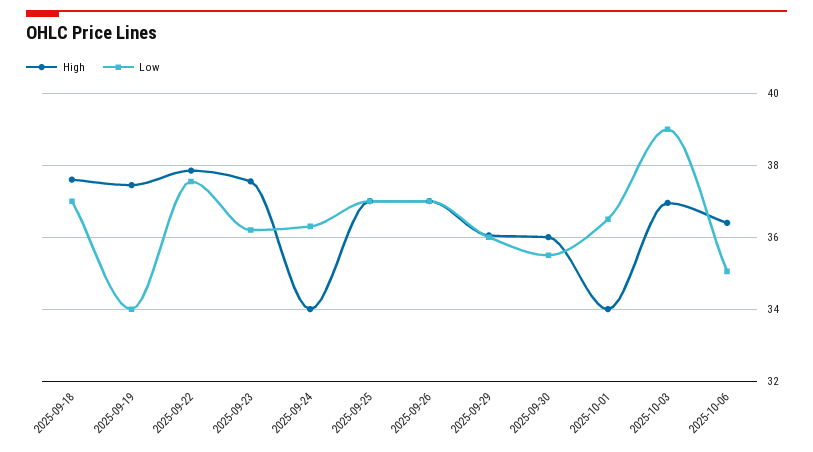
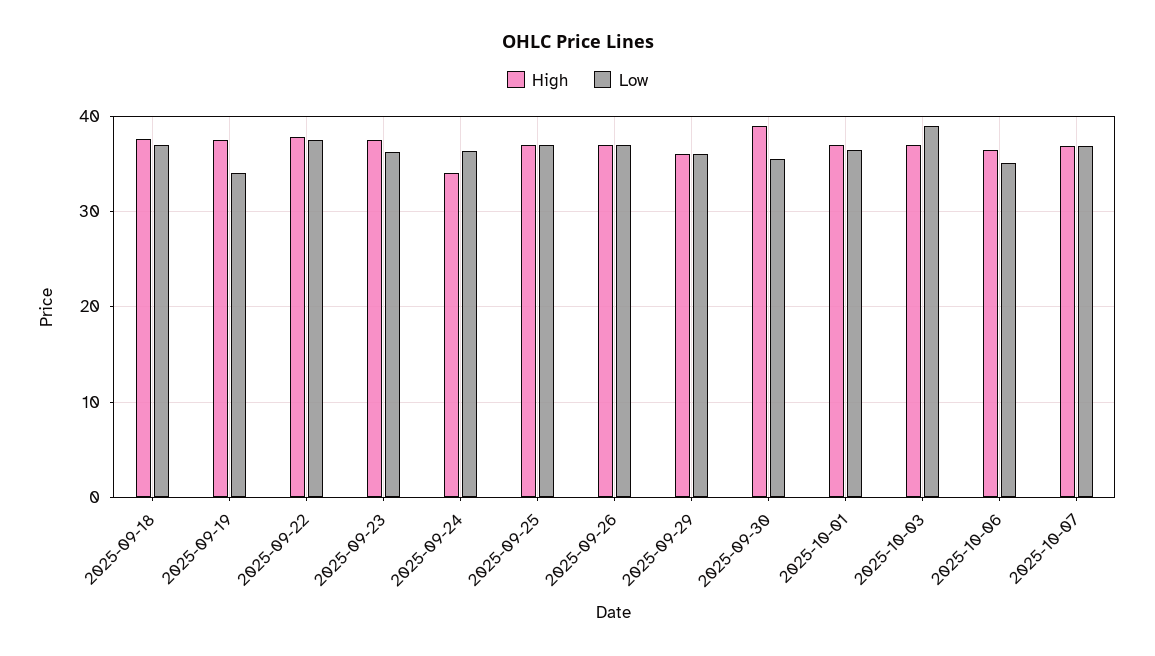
High, 2025-09-30: 36 -> 39
High, 2025-10-01: 34 -> 37
High, 2025-10-07: none -> 37
Low, 2025-10-07: none -> 37

